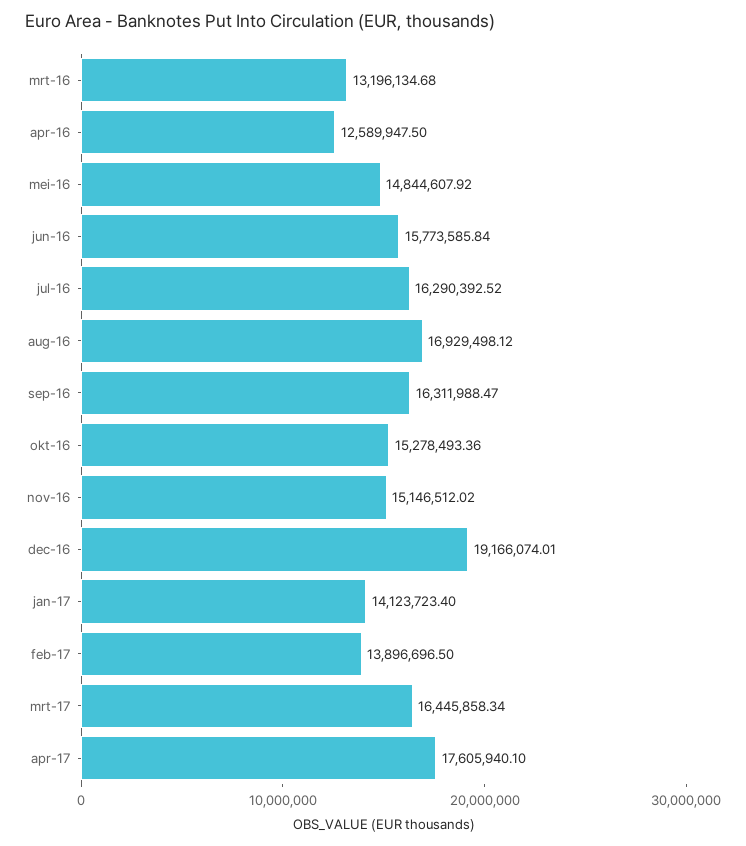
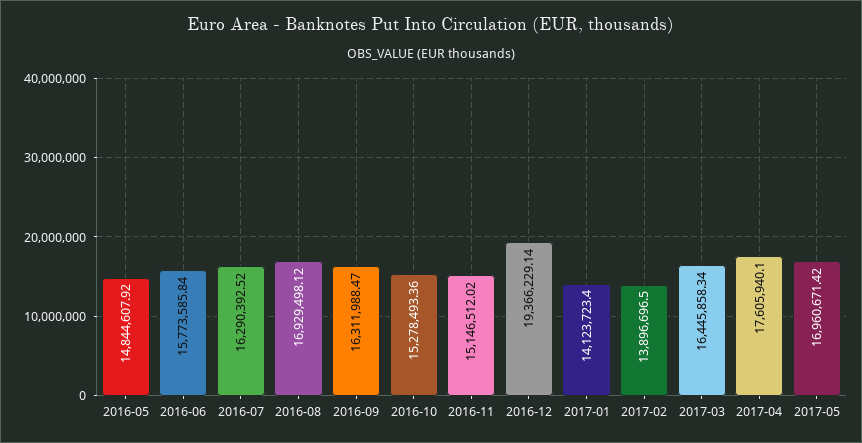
mrt-16: 13196134.68 -> none
apr-16: 12589947.5 -> none
dec-16: 19166074.01 -> 19366229.14
2017-05: none -> 16960671.42

